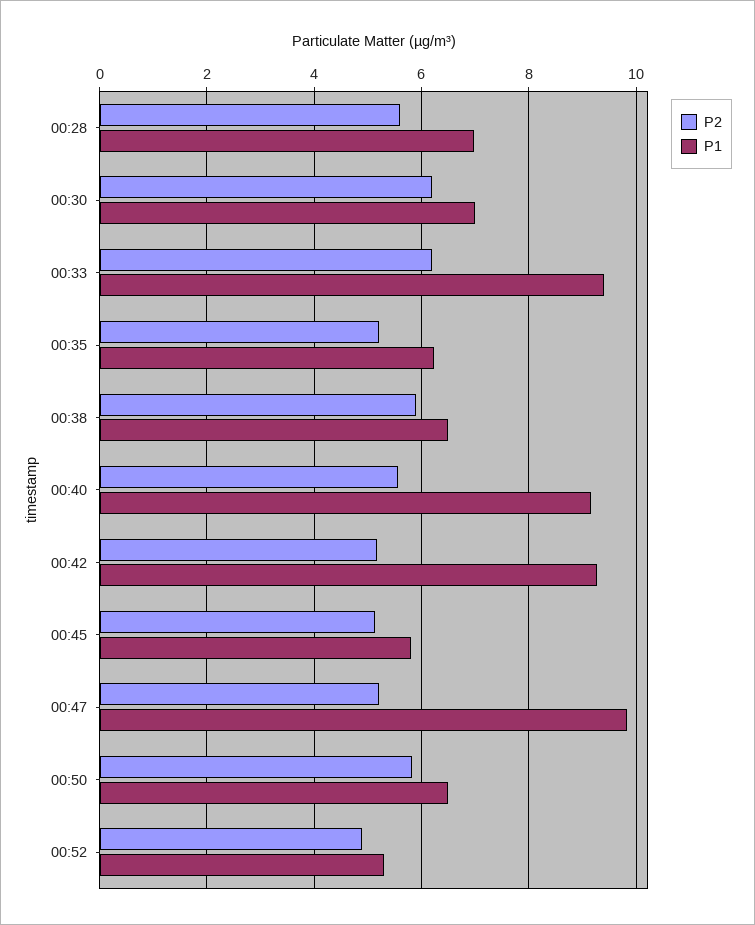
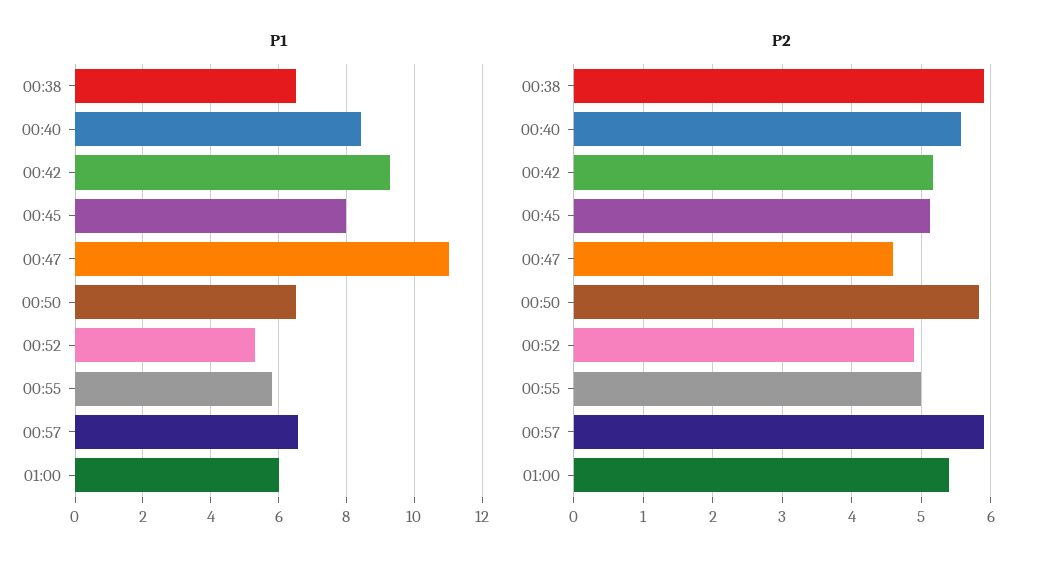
P2, 00:28: 5.6 -> none
P1, 00:28: 7 -> none
P2, 00:30: 6.2 -> none
P1, 00:30: 7 -> none
P2, 00:33: 6.2 -> none
P1, 00:33: 9.4 -> none
P2, 00:35: 5.2 -> none
P1, 00:35: 6.2 -> none
P1, 00:40: 9.2 -> 8.4
P1, 00:45: 5.8 -> 8
P2, 00:47: 5.2 -> 4.6
P1, 00:47: 9.8 -> 11
P1, 00:55: none -> 5.8
P1, 00:57: none -> 6.6
P1, 01:00: none -> 6
P2, 00:55: none -> 5
P2, 00:57: none -> 5.9
P2, 01:00: none -> 5.4

